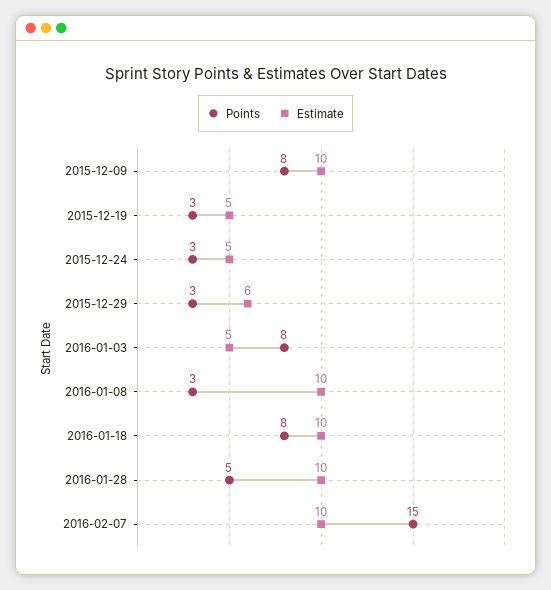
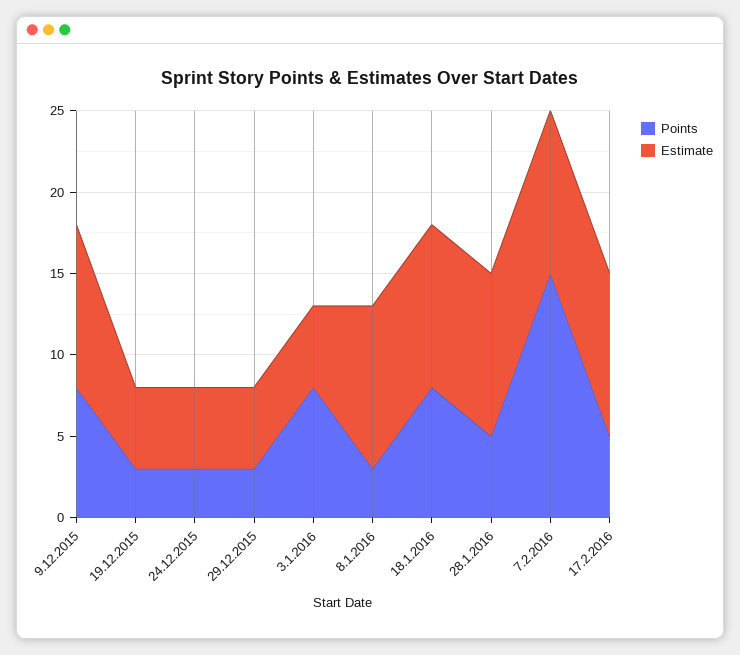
Estimate, 2015-12-29: 6 -> 5
Points, 17.2.2016: none -> 5
Estimate, 17.2.2016: none -> 10

